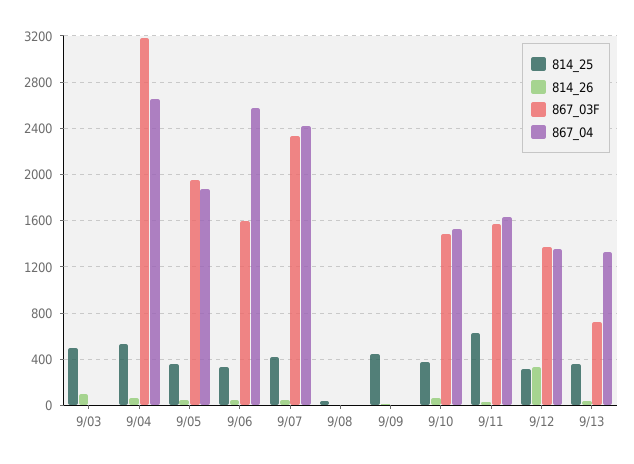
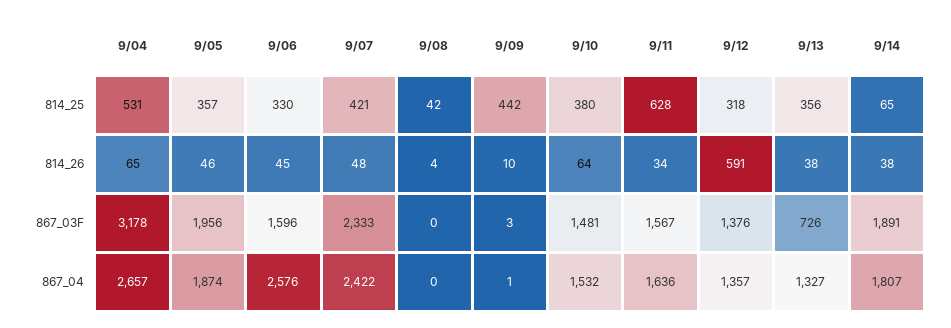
814_25, 9/03: 500 -> none
814_26, 9/03: 100 -> none
867_03F, 9/03: 0 -> none
867_04, 9/03: 0 -> none
814_26, 9/12: 300 -> 591
814_25, 9/14: none -> 65
814_26, 9/14: none -> 38
867_03F, 9/14: none -> 1891
867_04, 9/14: none -> 1807

